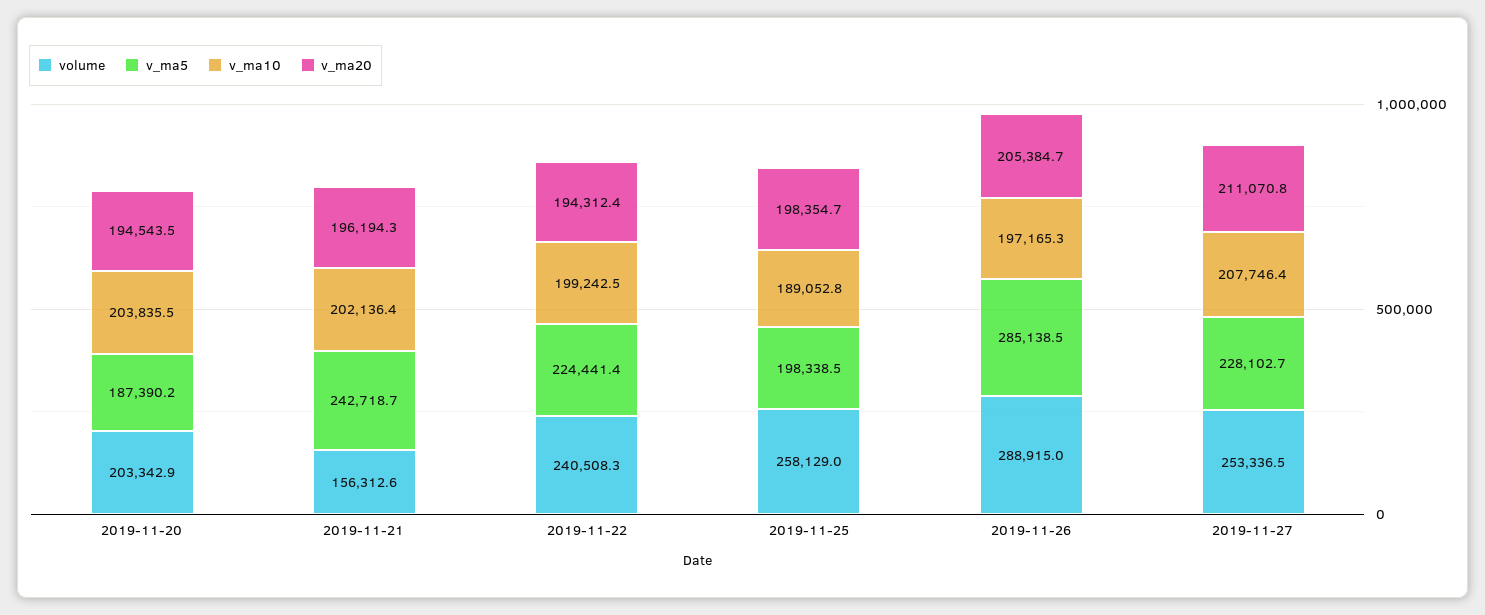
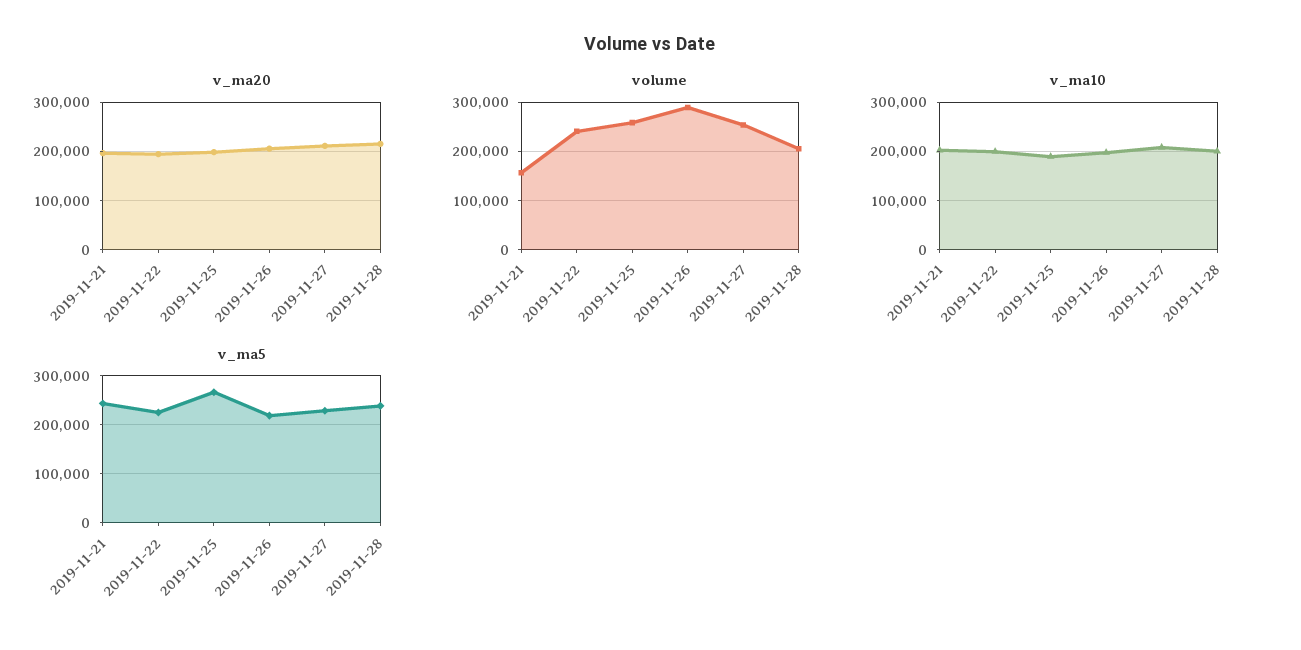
volume, 2019-11-20: 203342.9 -> none
v_ma5, 2019-11-20: 187390.2 -> none
v_ma10, 2019-11-20: 203835.5 -> none
v_ma20, 2019-11-20: 194543.5 -> none
v_ma5, 2019-11-25: 198338.5 -> 260000
v_ma5, 2019-11-26: 285138.5 -> 220000
v_ma20, 2019-11-28: none -> 220000
volume, 2019-11-28: none -> 200000
v_ma10, 2019-11-28: none -> 200000
v_ma5, 2019-11-28: none -> 240000

